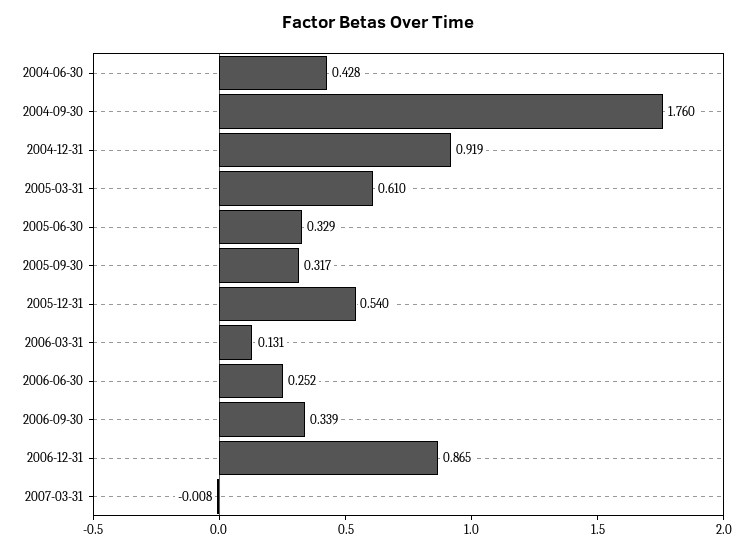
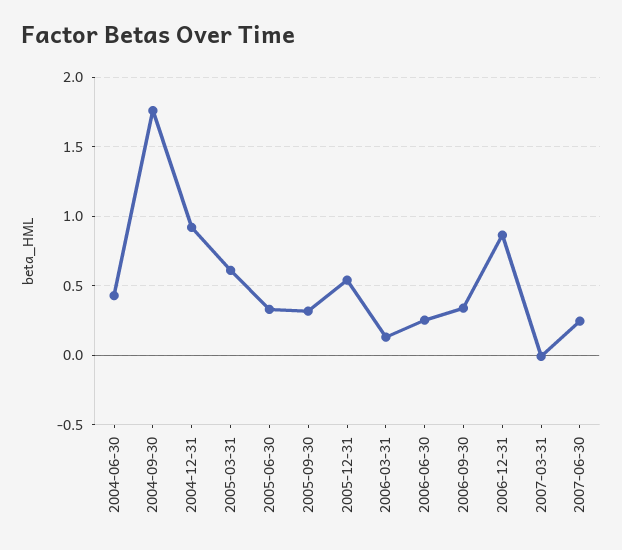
2007-06-30: none -> 0.25

